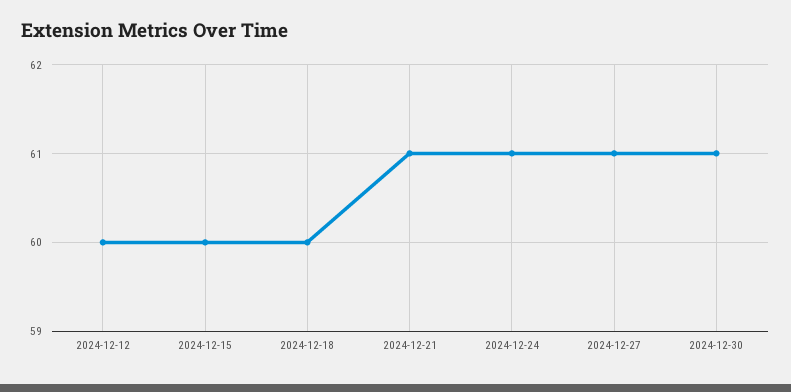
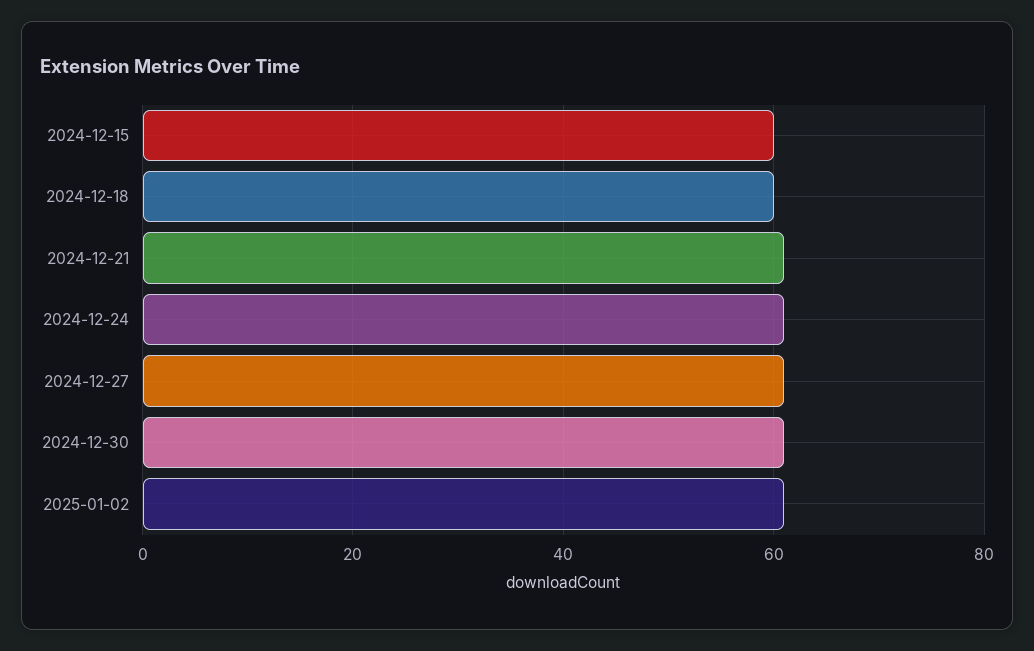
2024-12-12: 60 -> none
2025-01-02: none -> 60

